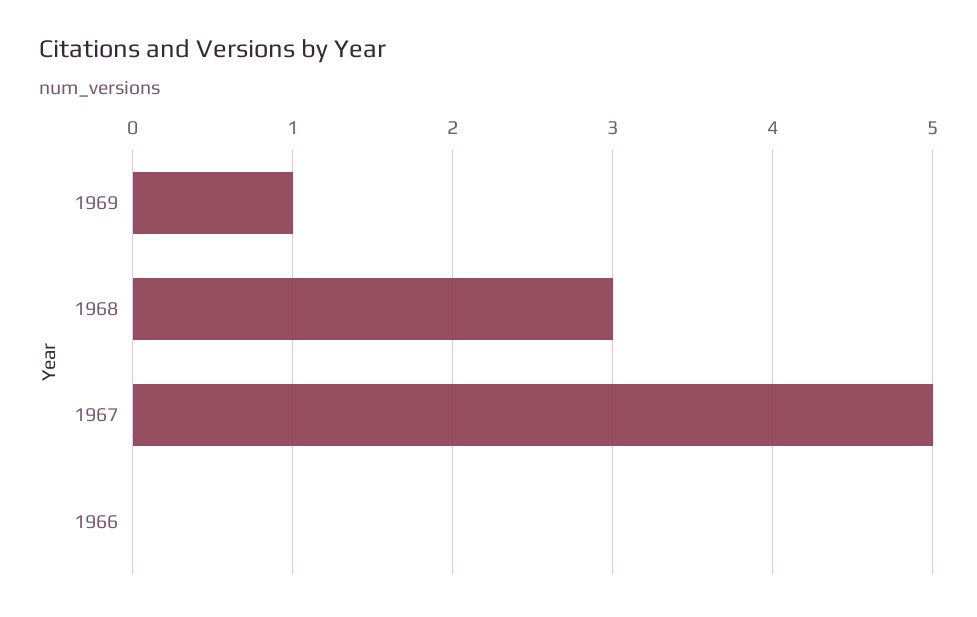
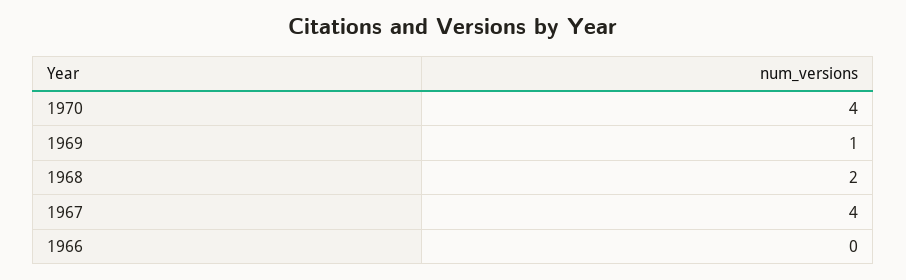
1968: 3 -> 2
1967: 5 -> 4
1970: none -> 4

